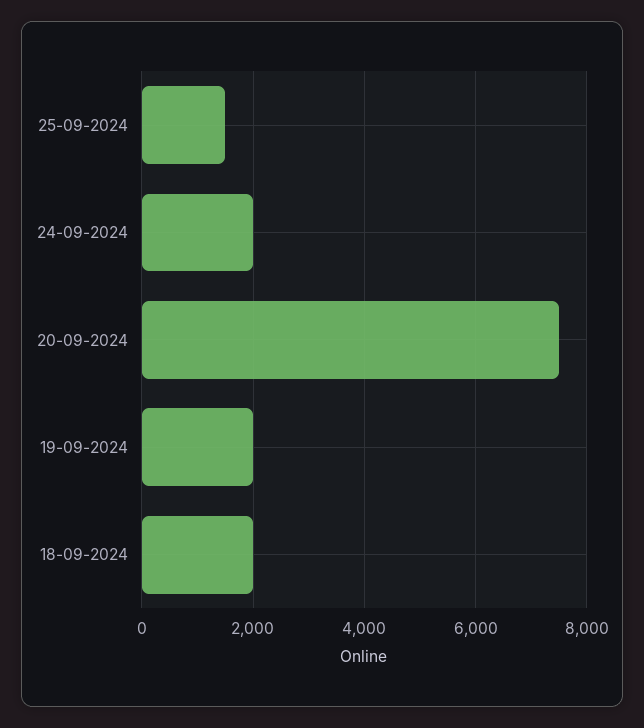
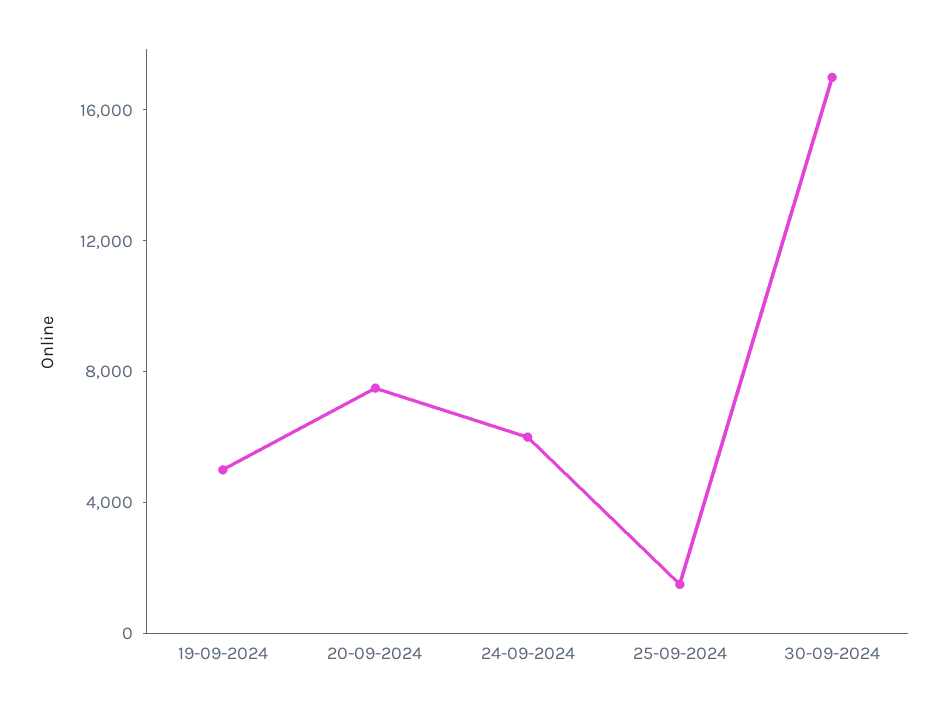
24-09-2024: 2000 -> 6000
19-09-2024: 2000 -> 5000
18-09-2024: 2000 -> none
30-09-2024: none -> 17000

